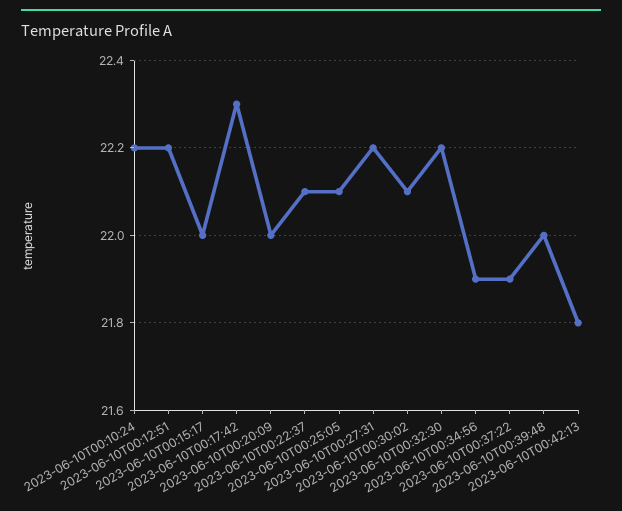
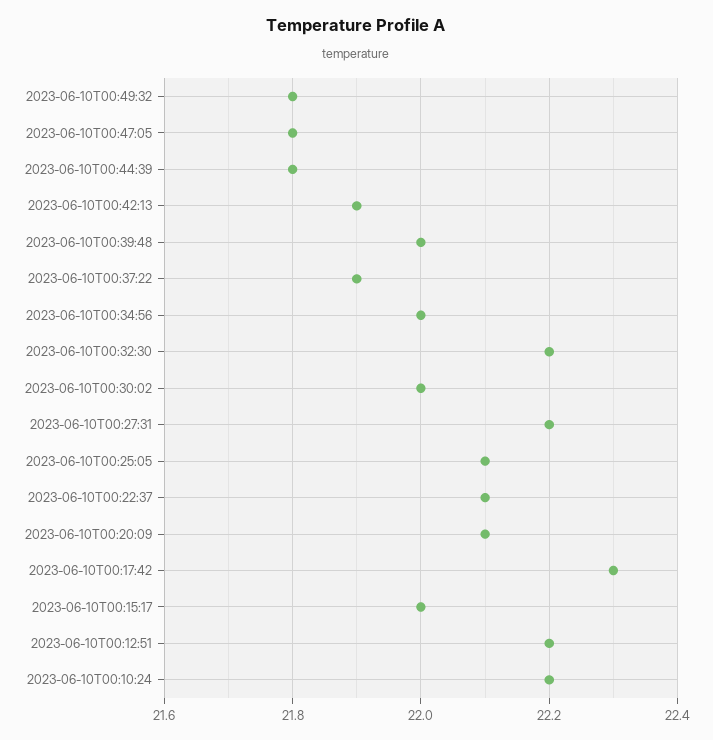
2023-06-10T00:20:09: 22 -> 22.1
2023-06-10T00:30:02: 22.1 -> 22
2023-06-10T00:34:56: 21.9 -> 22
2023-06-10T00:42:13: 21.8 -> 21.9
2023-06-10T00:49:32: none -> 21.8
2023-06-10T00:47:05: none -> 21.8
2023-06-10T00:44:39: none -> 21.8

